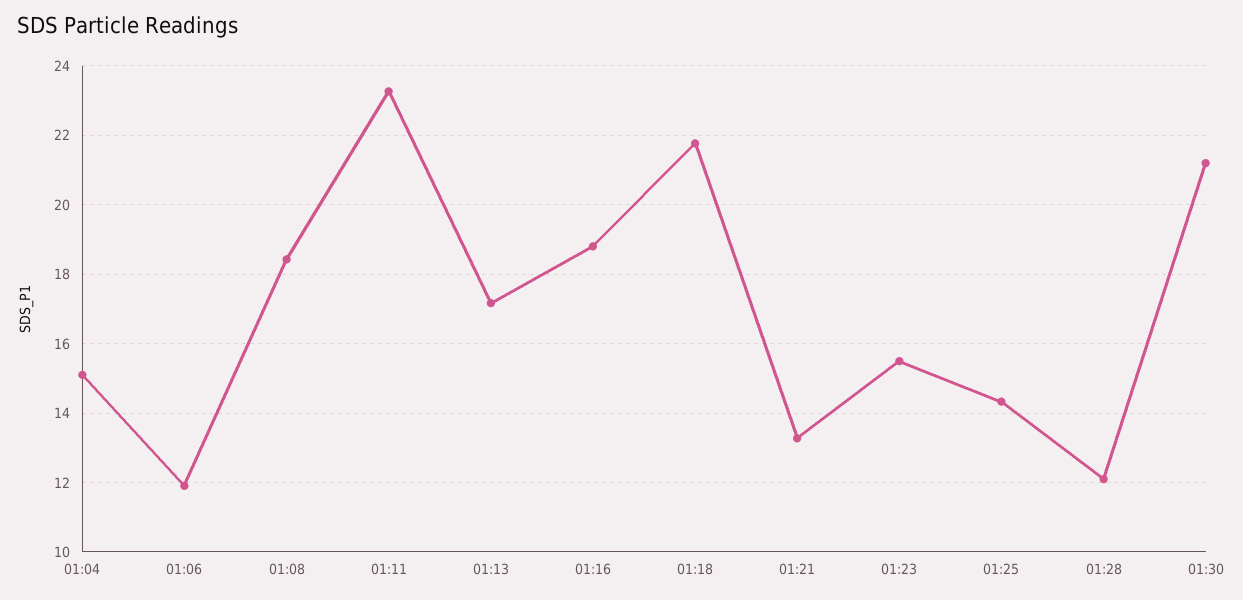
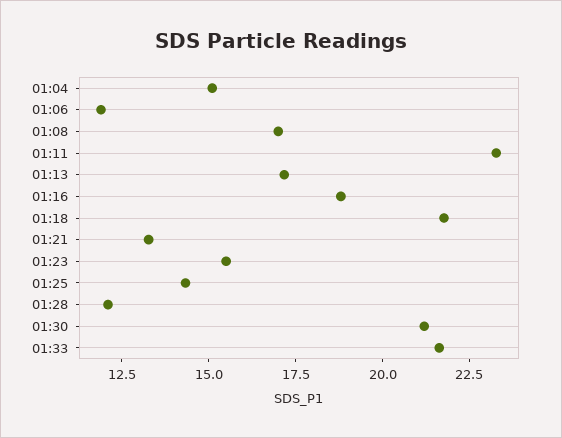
01:08: 18.4 -> 17
01:33: none -> 21.5

